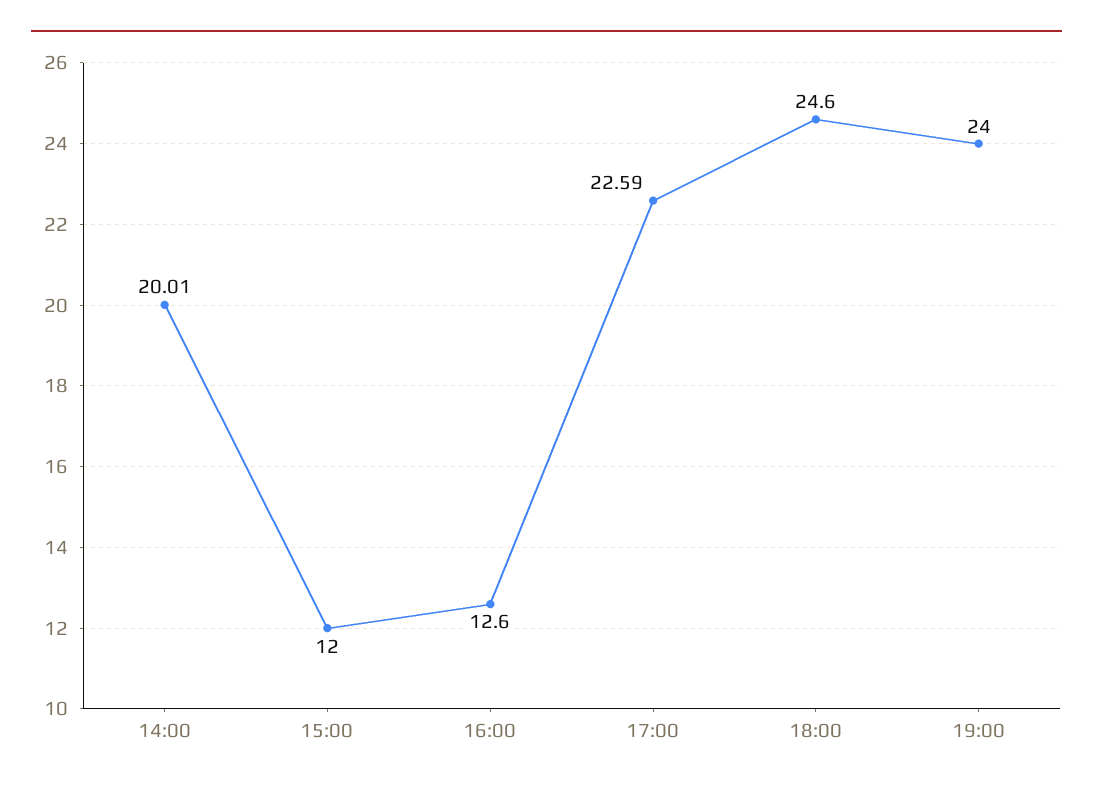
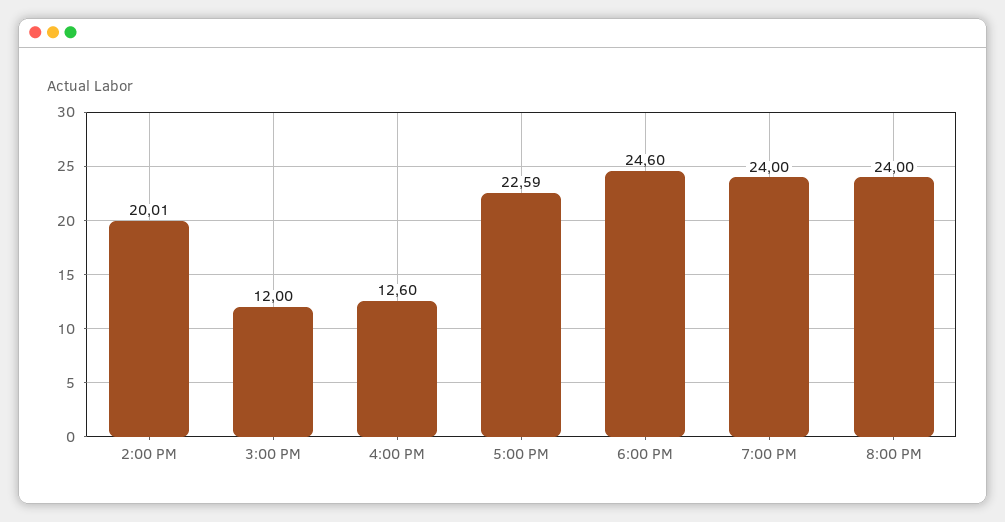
8:00 PM: none -> 24

